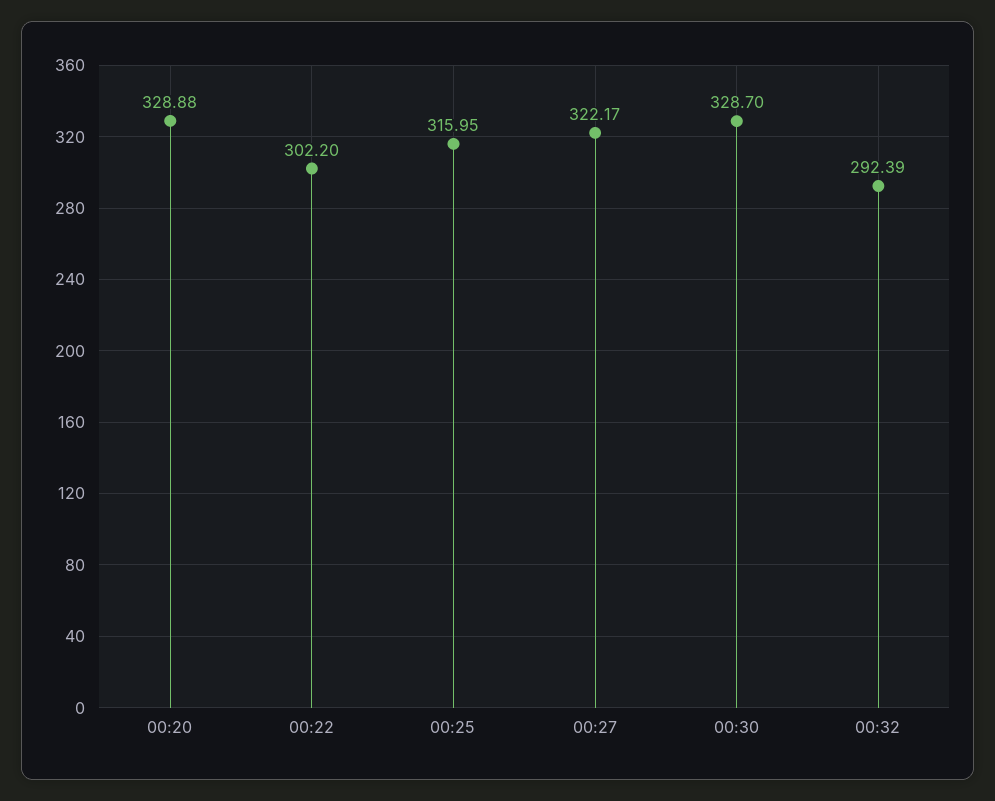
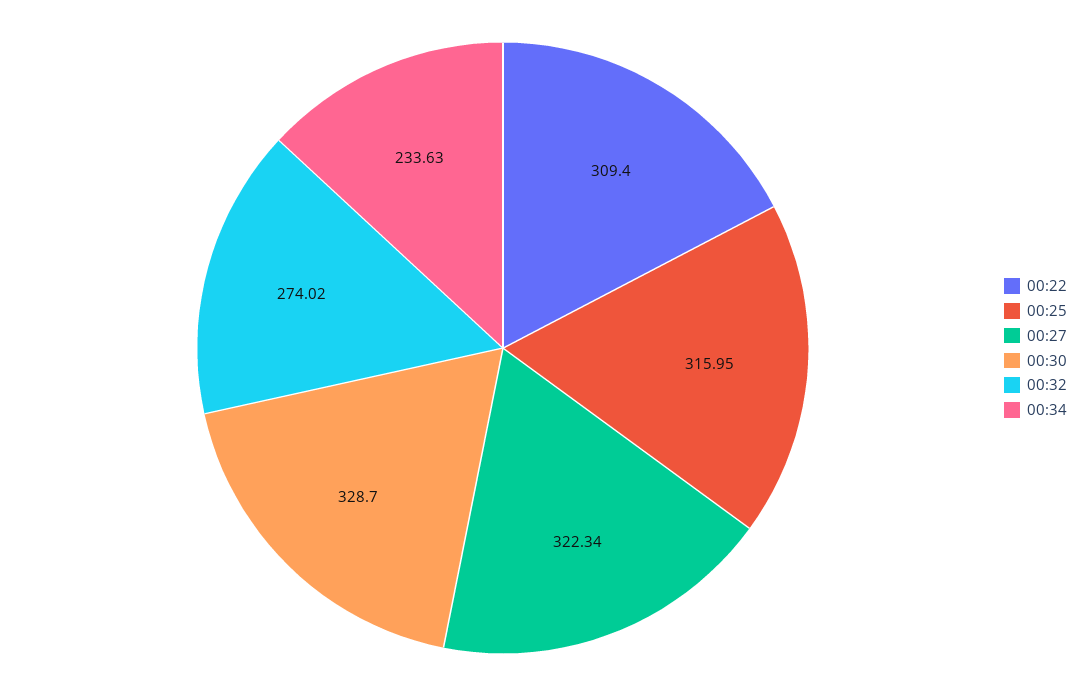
00:20: 328.88 -> none
00:22: 302.2 -> 309.4
00:27: 322.17 -> 322.34
00:32: 292.39 -> 274.02
00:34: none -> 233.63

